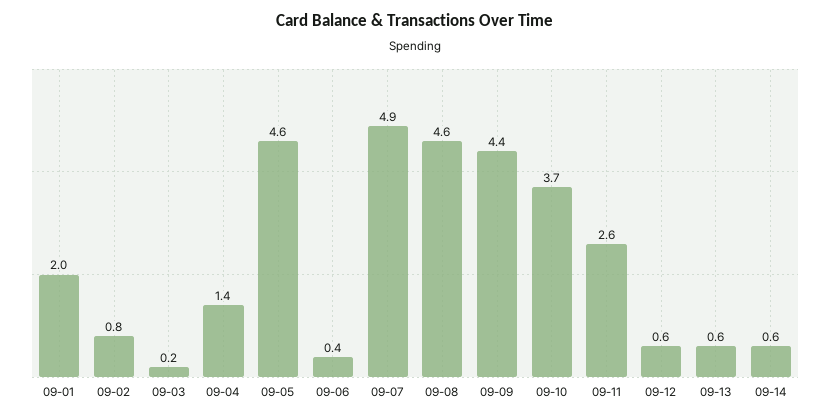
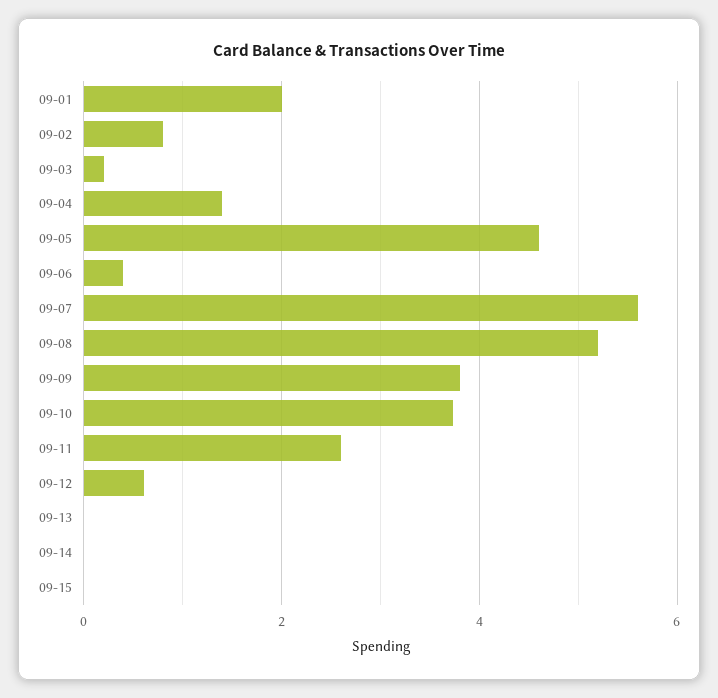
09-07: 4.9 -> 5.6
09-08: 4.6 -> 5.2
09-09: 4.4 -> 3.8
09-13: 0.6 -> 0
09-14: 0.6 -> 0
09-15: none -> 0

